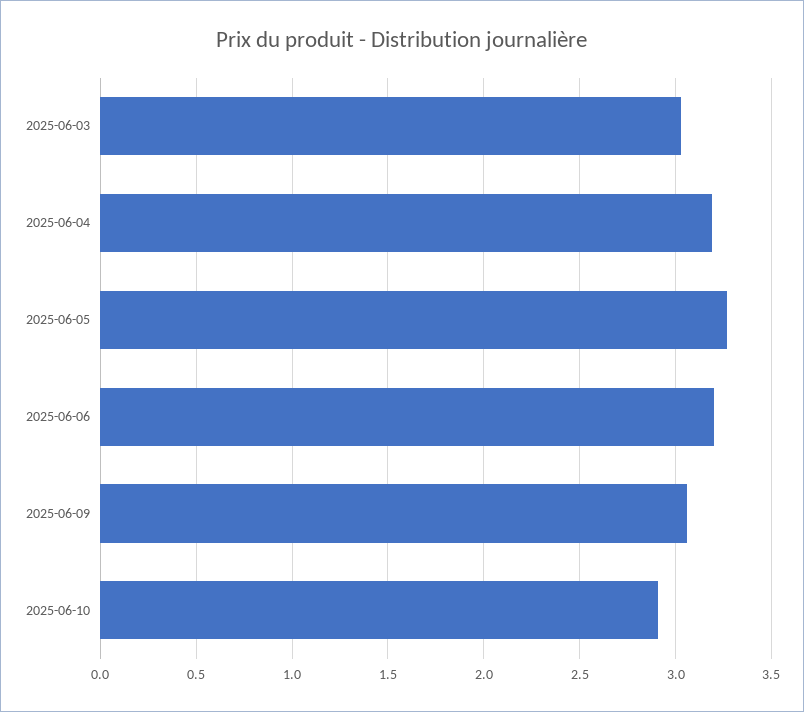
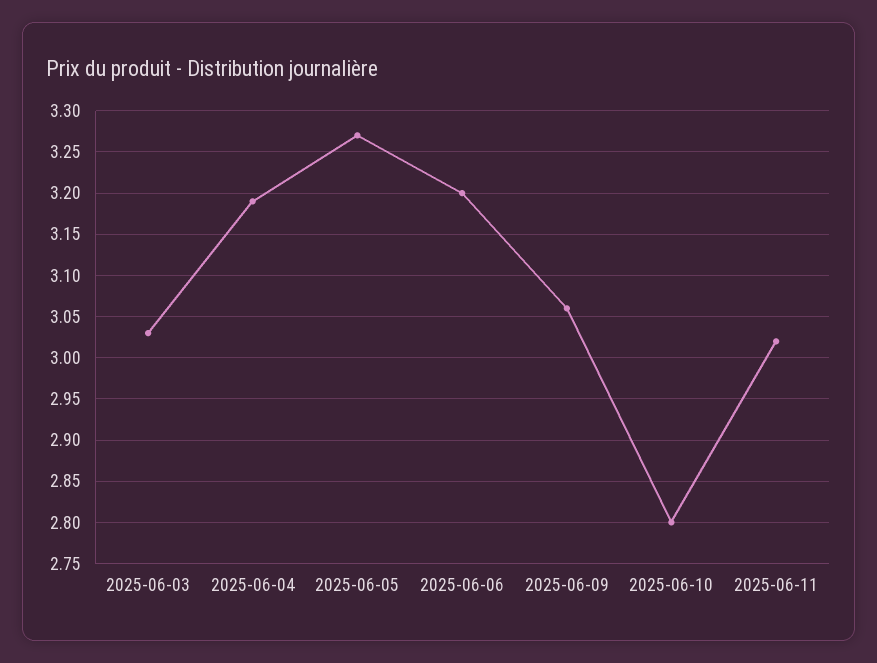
2025-06-10: 2.9 -> 2.8
2025-06-11: none -> 3.02

